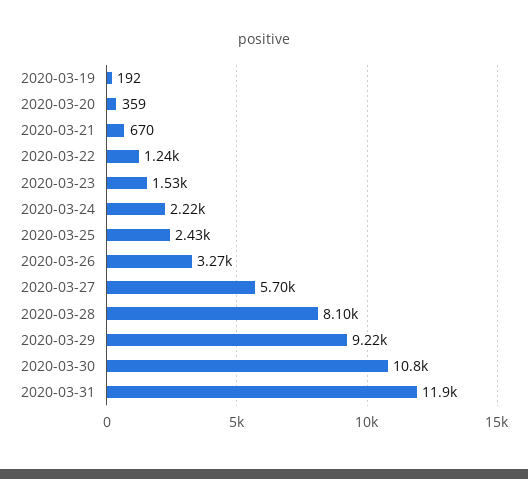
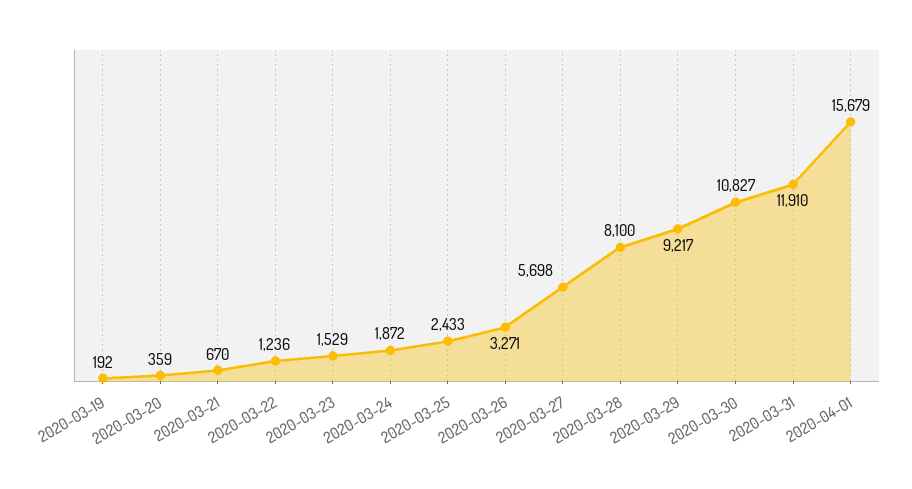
2020-03-24: 2220 -> 1872
2020-04-01: none -> 15679

